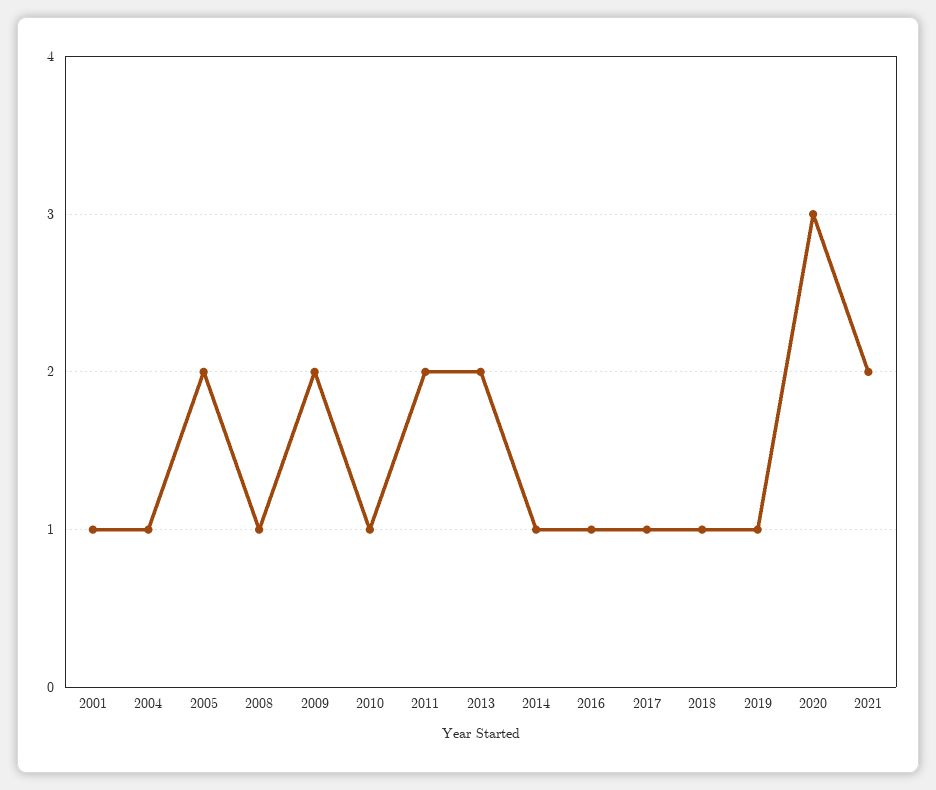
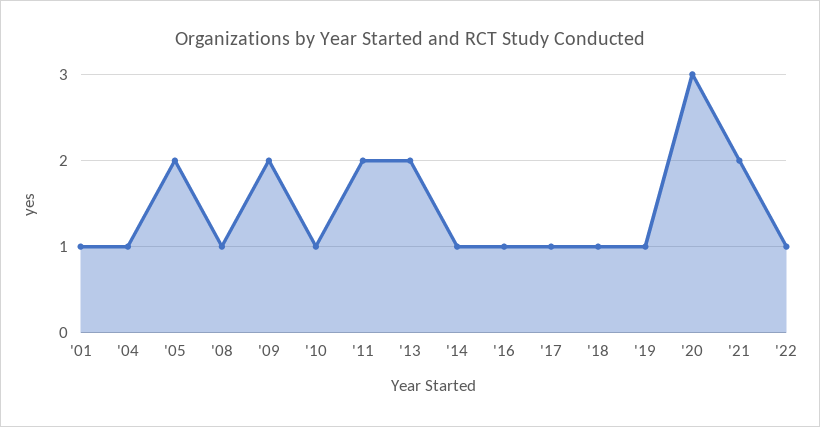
'22: none -> 1

